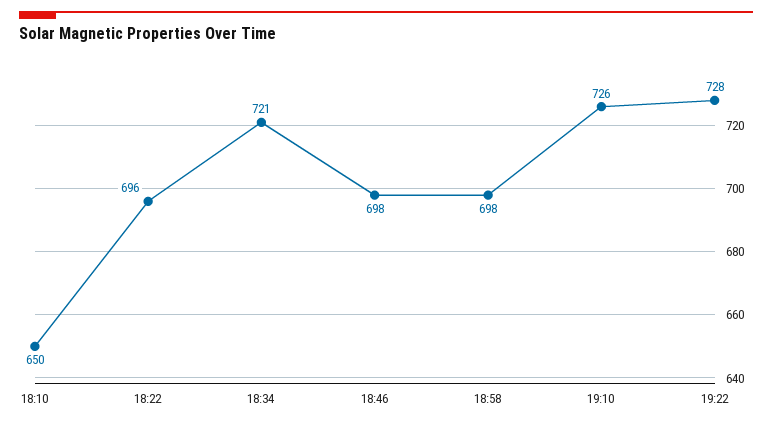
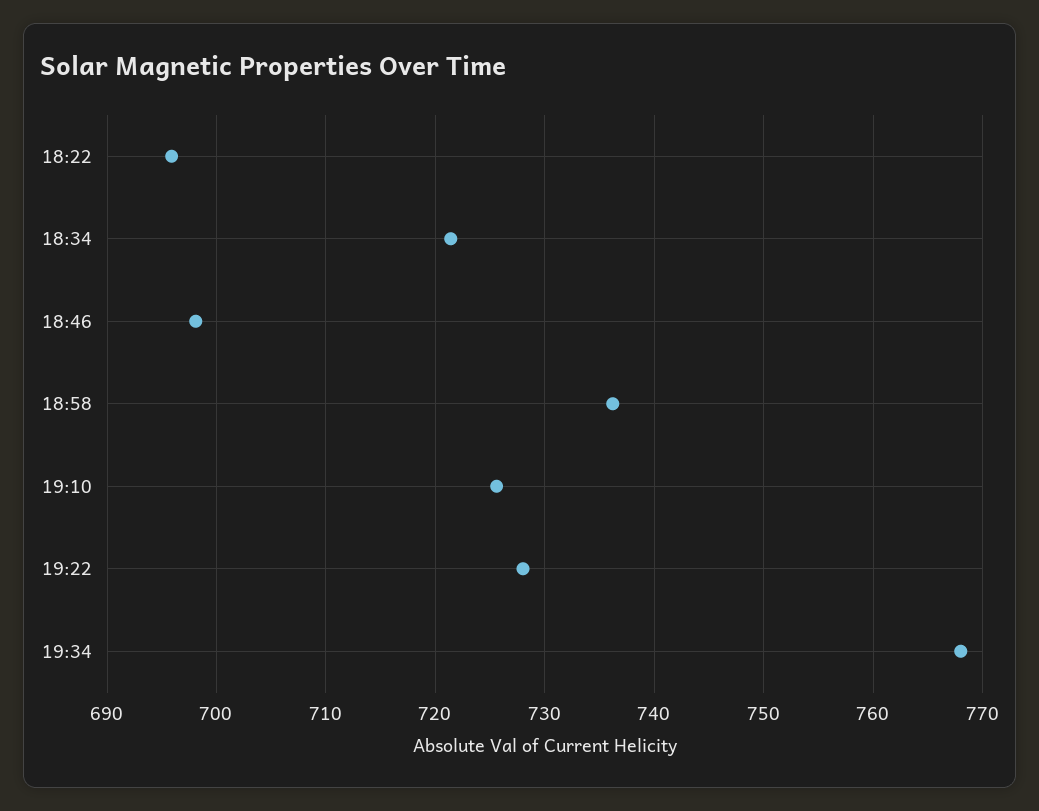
18:10: 650 -> none
18:58: 698 -> 736
19:34: none -> 768

